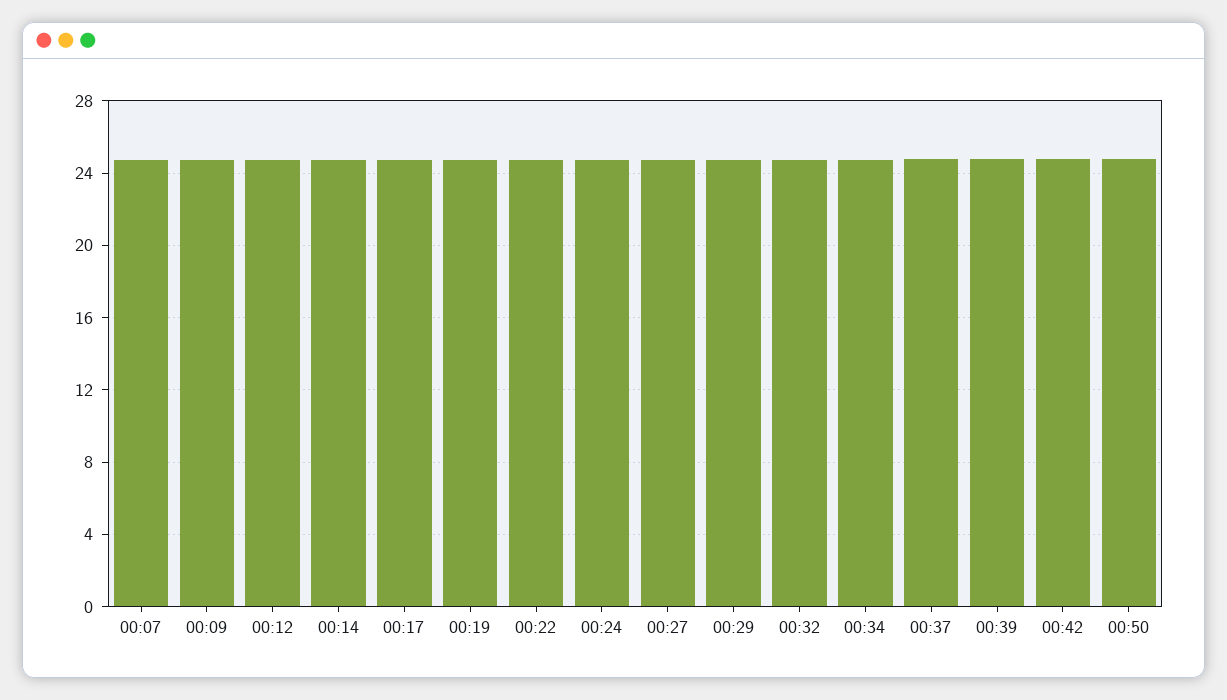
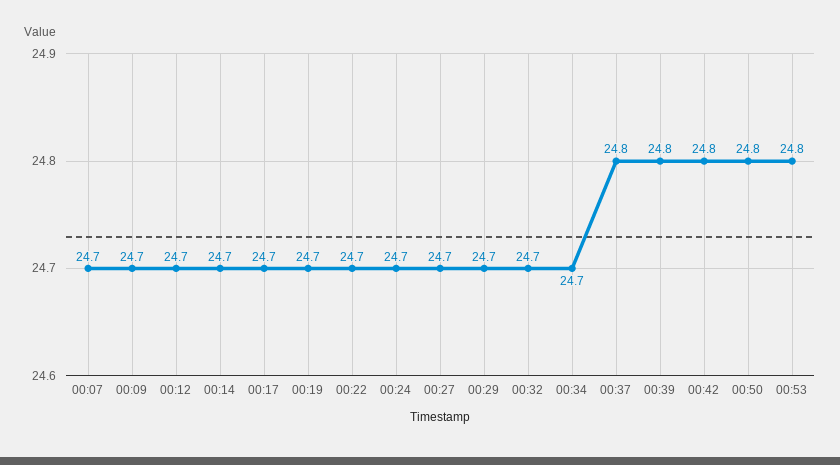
00:53: none -> 24.8

